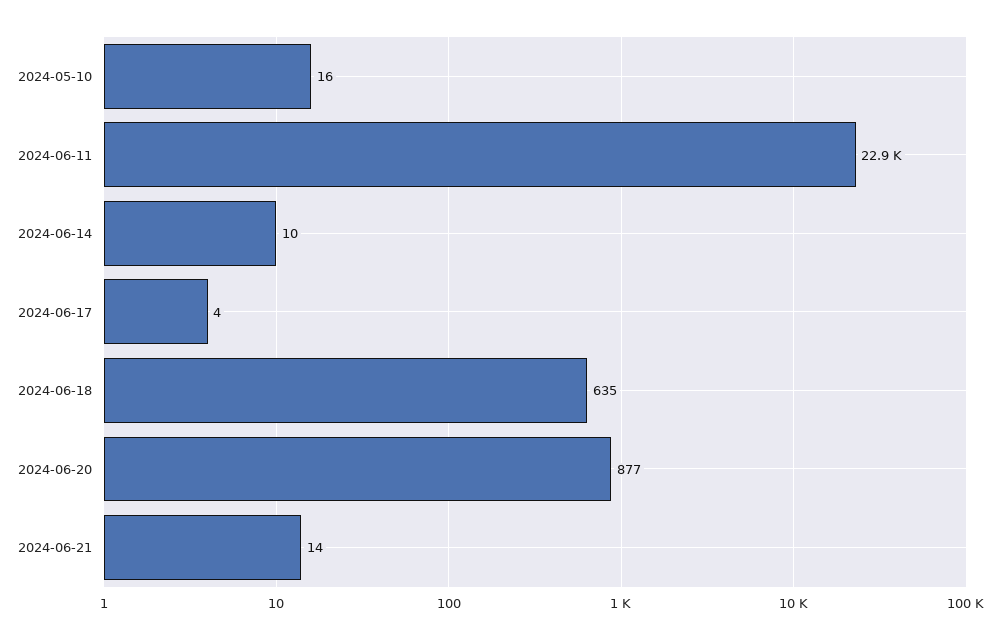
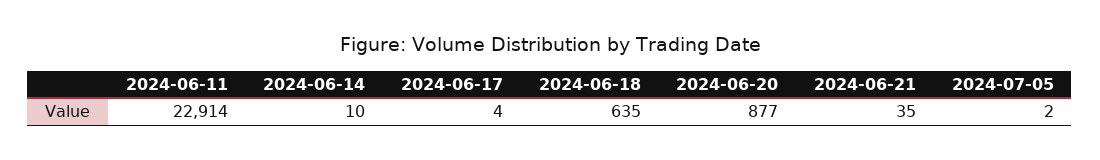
2024-05-10: 16 -> none
2024-06-21: 14 -> 35
2024-07-05: none -> 2

